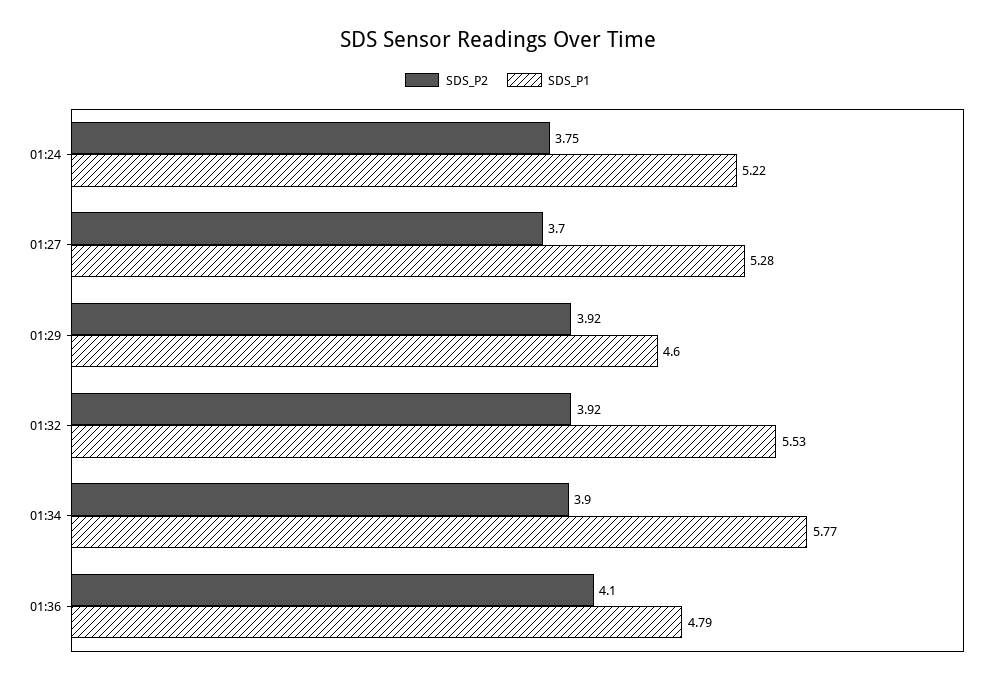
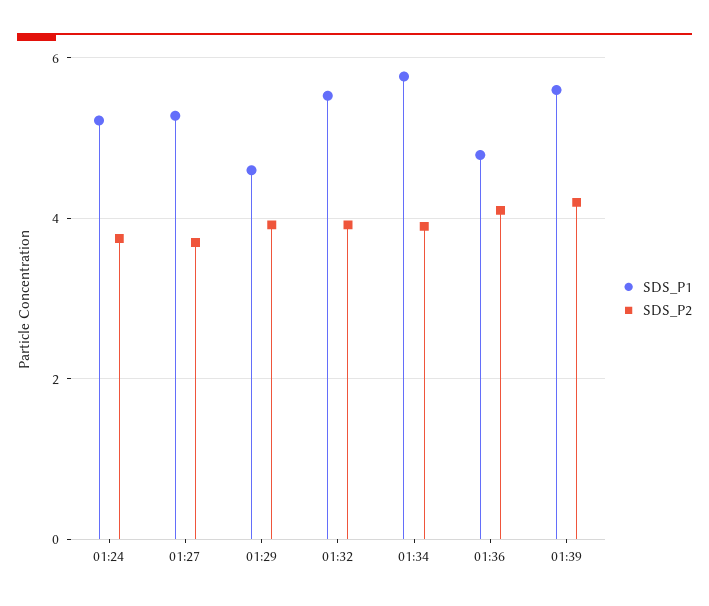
SDS_P1, 01:39: none -> 5.6
SDS_P2, 01:39: none -> 4.2

